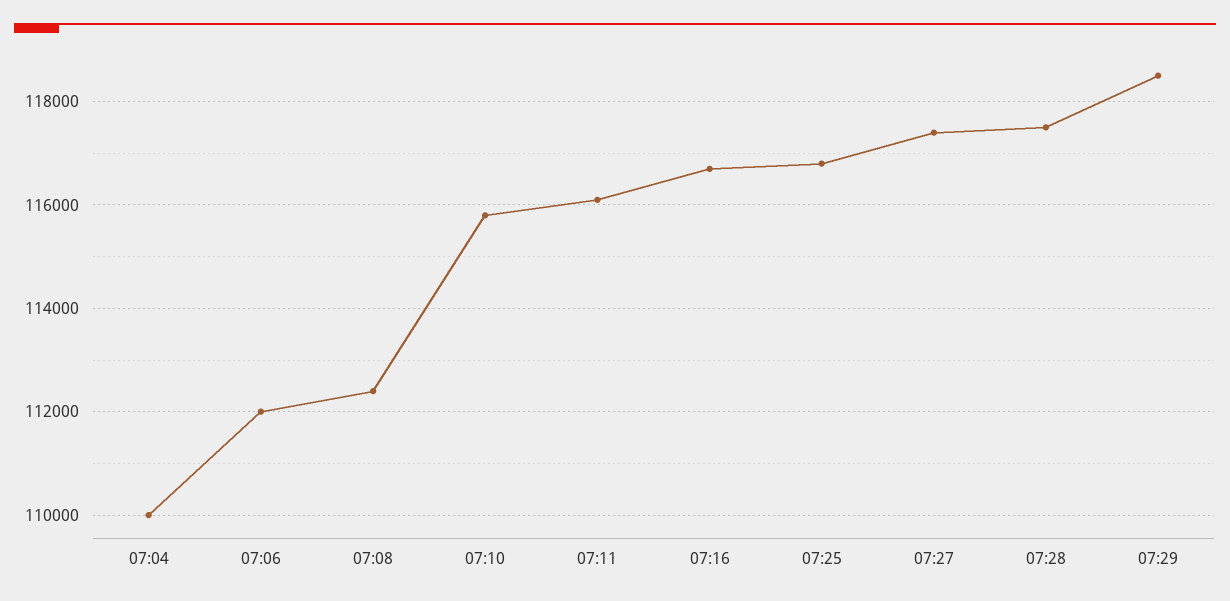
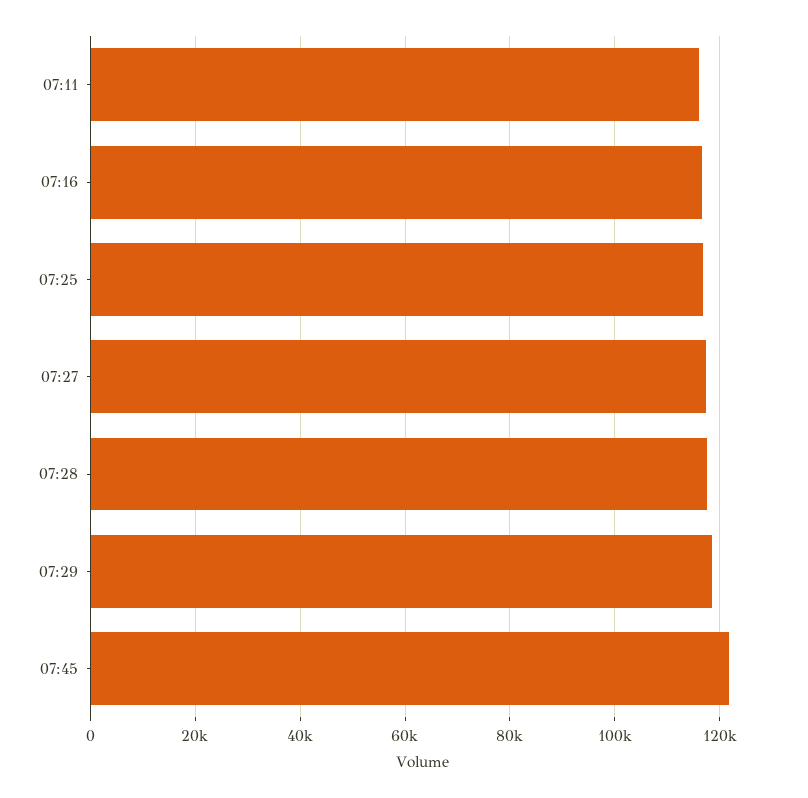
07:04: 110000 -> none
07:06: 112000 -> none
07:08: 112400 -> none
07:10: 115800 -> none
07:45: none -> 122000

